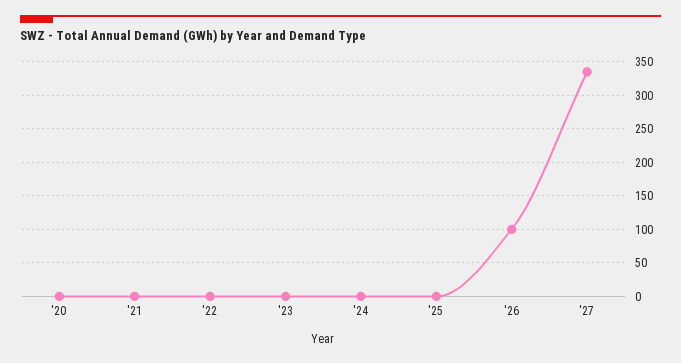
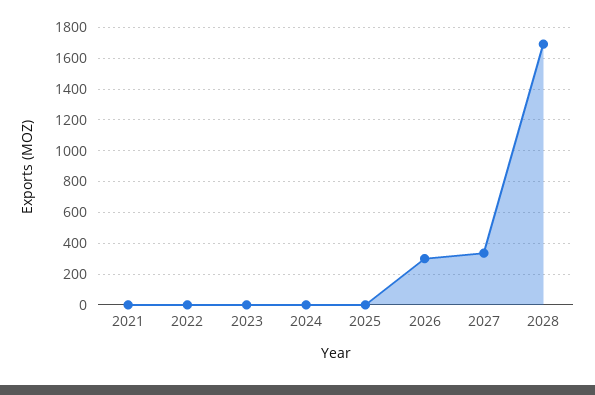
'20: 0 -> none
'26: 100 -> 300
2028: none -> 1700

